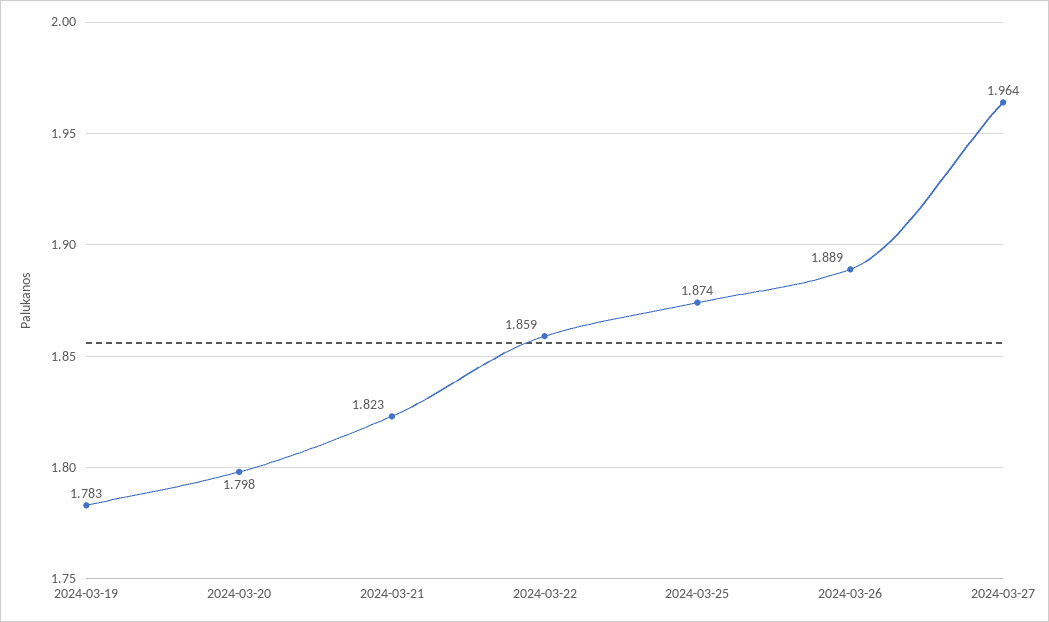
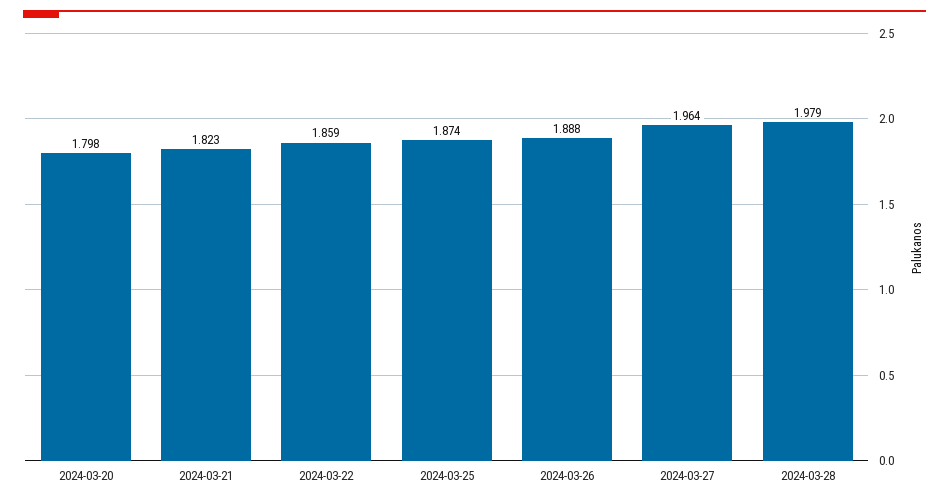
2024-03-19: 1.783 -> none
2024-03-26: 1.889 -> 1.888
2024-03-28: none -> 1.979

